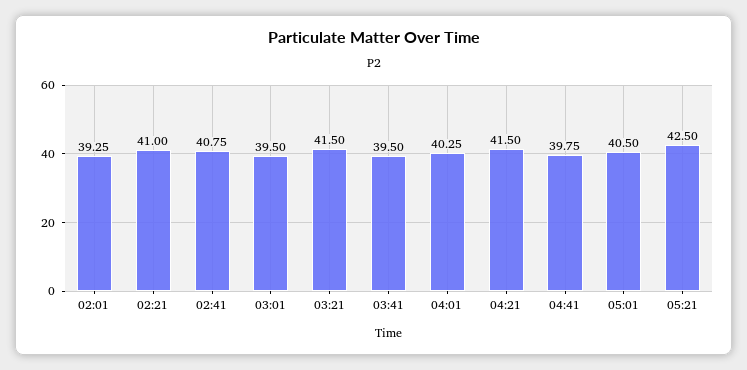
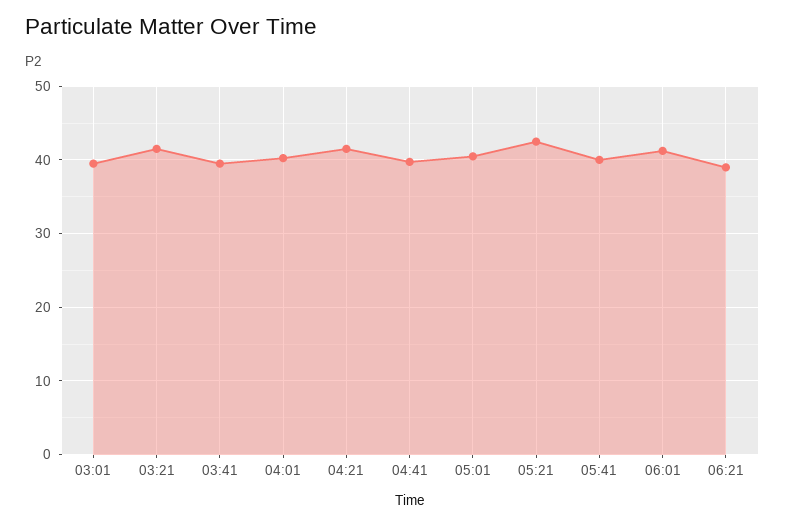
02:01: 39.25 -> none
02:21: 41 -> none
02:41: 40.75 -> none
05:41: none -> 40
06:01: none -> 41
06:21: none -> 39

